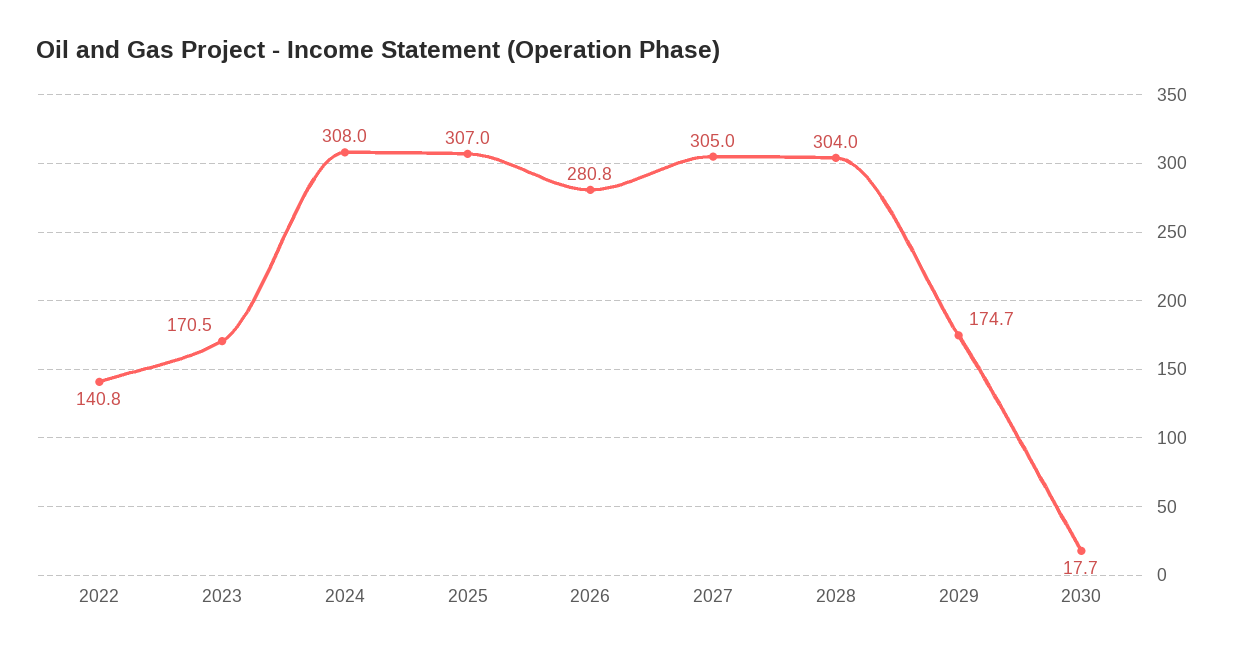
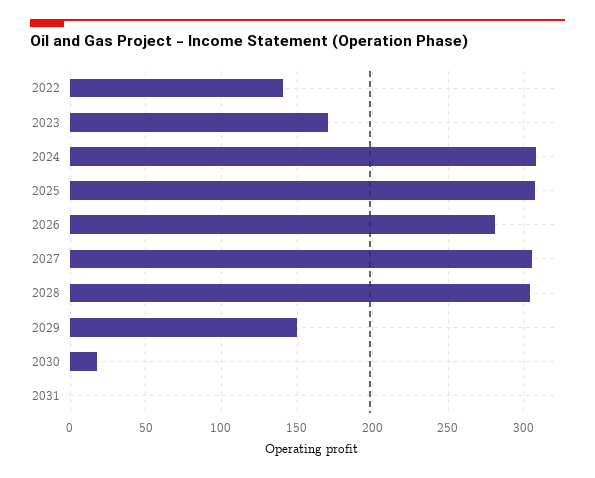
2029: 174.7 -> 150
2031: none -> 0

